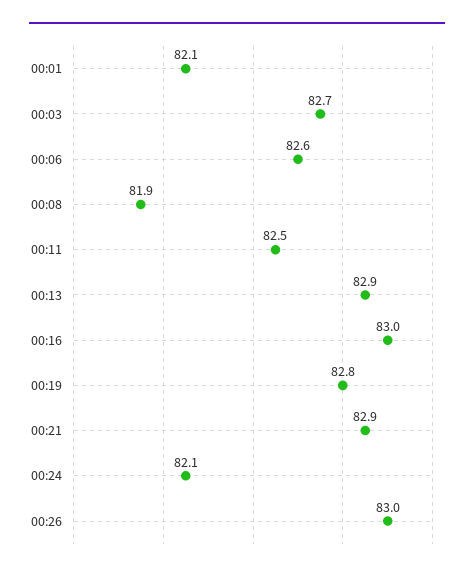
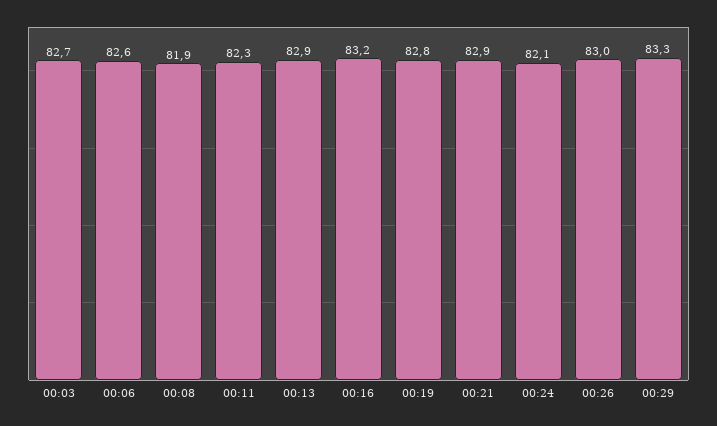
00:01: 82.1 -> none
00:11: 82.5 -> 82.3
00:16: 83 -> 83.2
00:29: none -> 83.3

